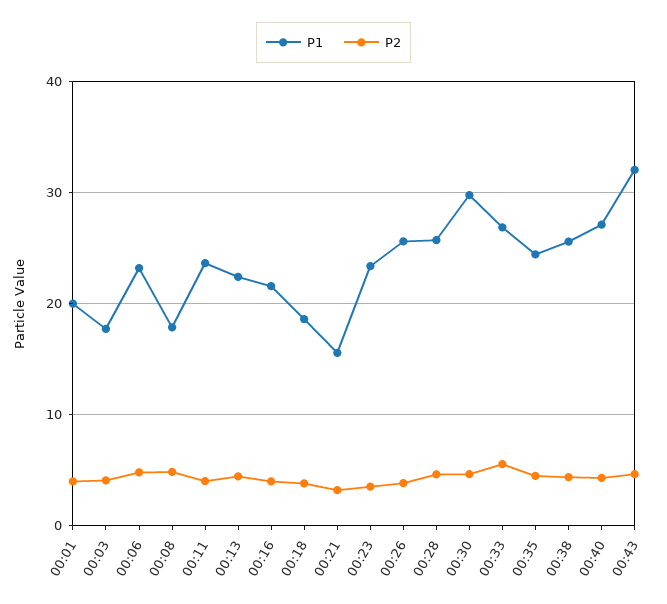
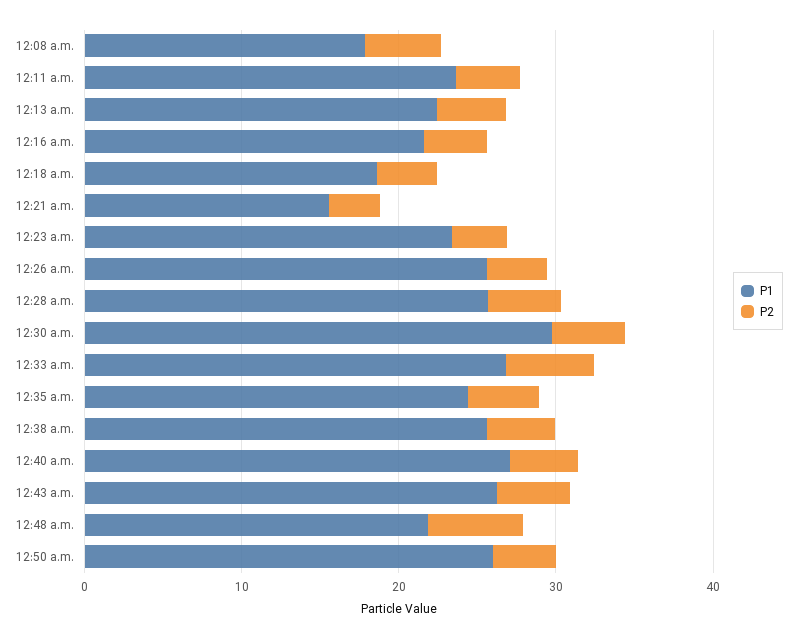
P1, 00:01: 20 -> none
P2, 00:01: 4 -> none
P1, 00:03: 18 -> none
P2, 00:03: 4 -> none
P1, 00:06: 23 -> none
P2, 00:06: 5 -> none
P1, 00:43: 32 -> 26
P1, 12:48 a.m.: none -> 22
P2, 12:48 a.m.: none -> 6
P1, 12:50 a.m.: none -> 26
P2, 12:50 a.m.: none -> 4

